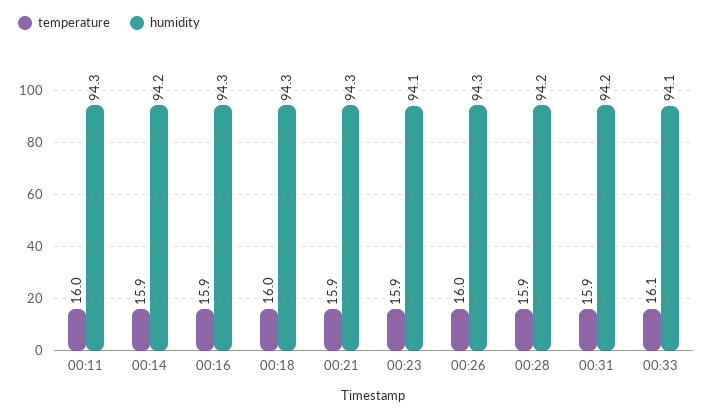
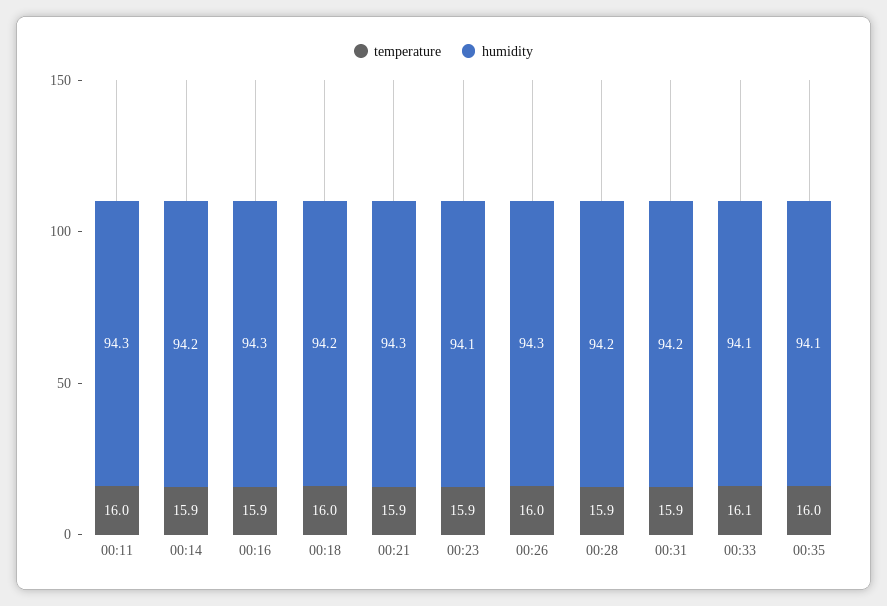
humidity, 00:18: 94.3 -> 94.2
temperature, 00:35: none -> 16
humidity, 00:35: none -> 94.1

